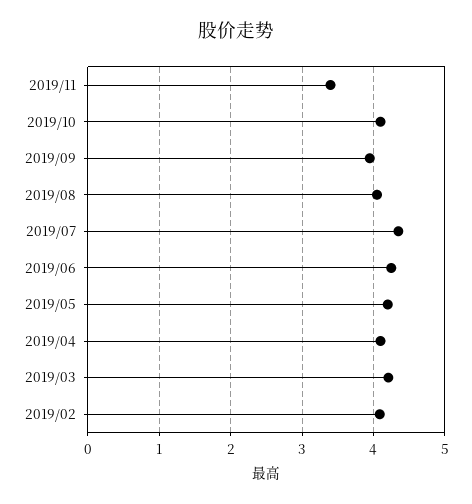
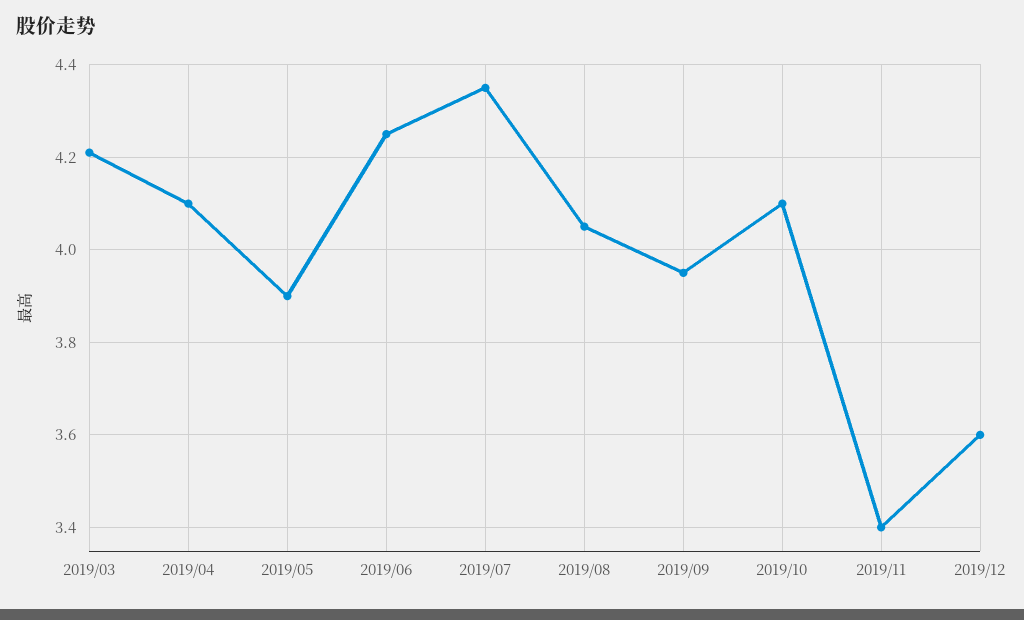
2019/05: 4.2 -> 3.9
2019/02: 4.1 -> none
2019/12: none -> 3.6

